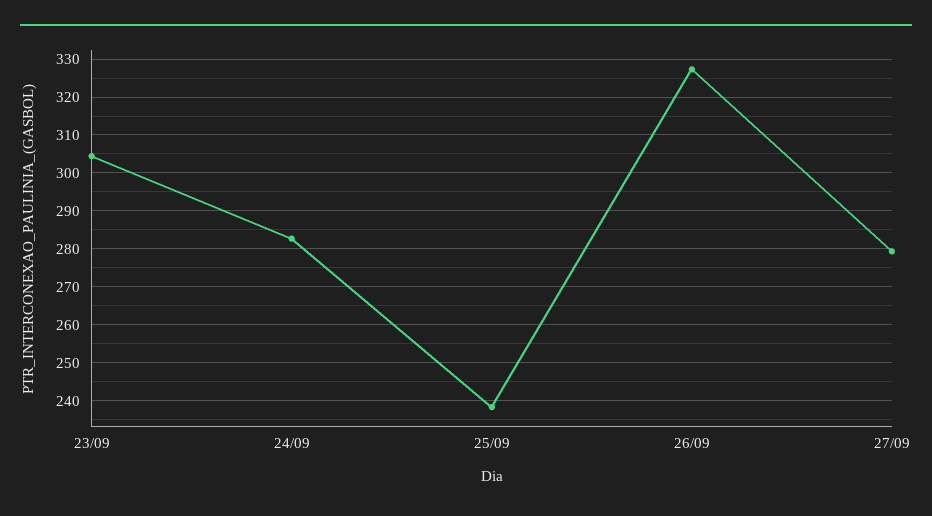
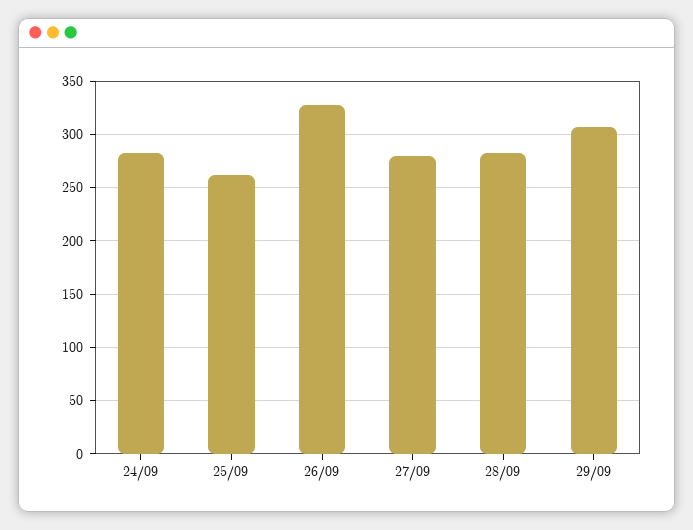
23/09: 304 -> none
25/09: 238 -> 260
28/09: none -> 280
29/09: none -> 310

